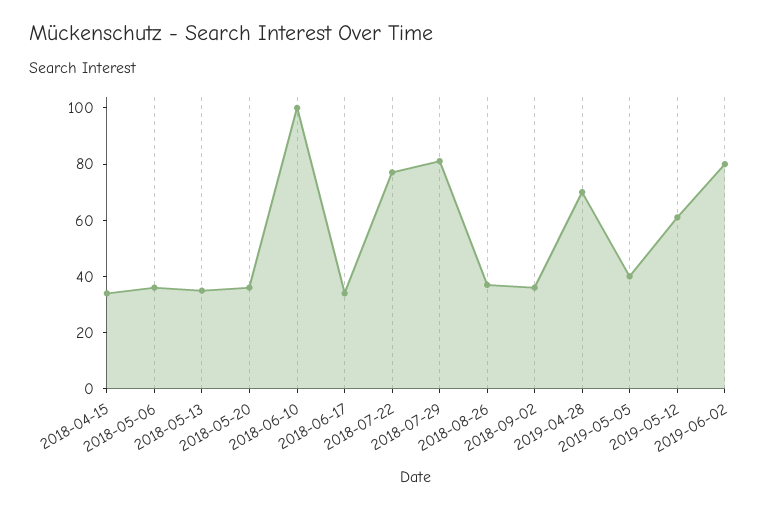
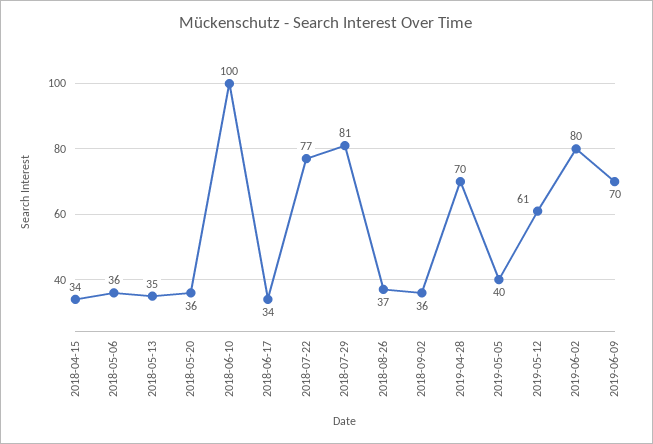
2019-06-09: none -> 70

